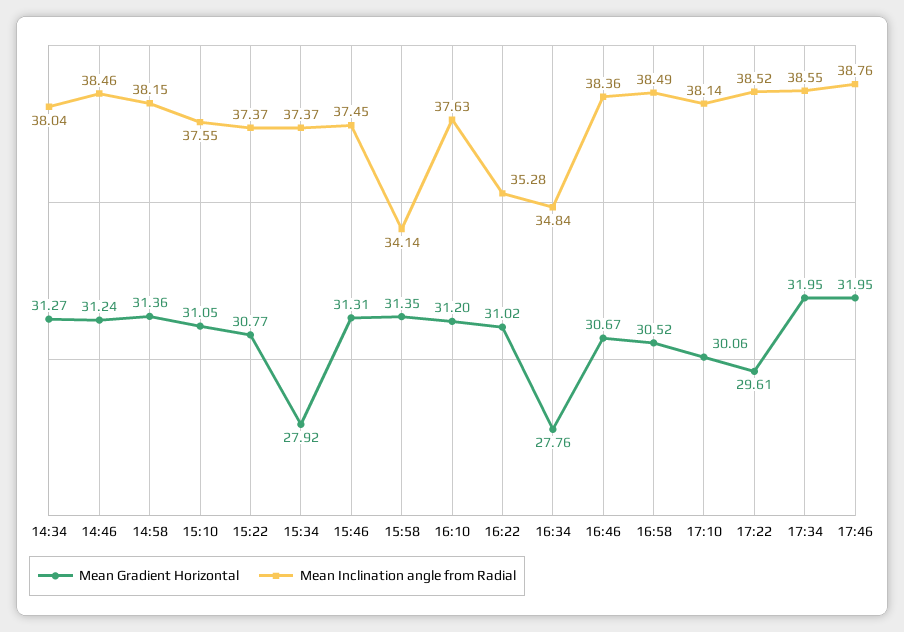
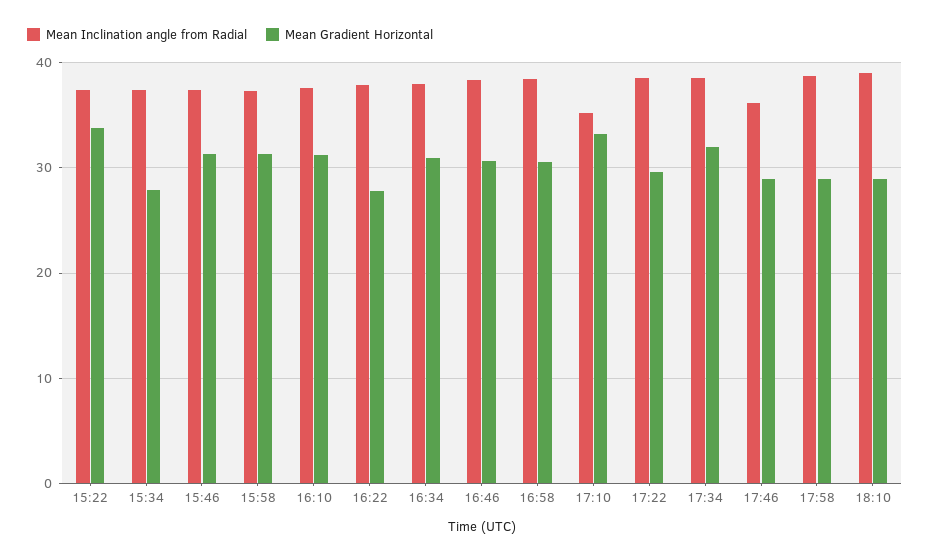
Mean Gradient Horizontal, 14:34: 31.27 -> none
Mean Inclination angle from Radial, 14:34: 38.04 -> none
Mean Gradient Horizontal, 14:46: 31.24 -> none
Mean Inclination angle from Radial, 14:46: 38.46 -> none
Mean Gradient Horizontal, 14:58: 31.36 -> none
Mean Inclination angle from Radial, 14:58: 38.15 -> none
Mean Gradient Horizontal, 15:10: 31.05 -> none
Mean Inclination angle from Radial, 15:10: 37.55 -> none
Mean Gradient Horizontal, 15:22: 30.77 -> 34
Mean Inclination angle from Radial, 15:58: 34.14 -> 37
Mean Gradient Horizontal, 16:22: 31.02 -> 28
Mean Inclination angle from Radial, 16:22: 35.28 -> 38
Mean Gradient Horizontal, 16:34: 27.76 -> 31
Mean Inclination angle from Radial, 16:34: 34.84 -> 38
Mean Gradient Horizontal, 17:10: 30.06 -> 33
Mean Inclination angle from Radial, 17:10: 38.14 -> 35
Mean Gradient Horizontal, 17:46: 31.95 -> 29
Mean Inclination angle from Radial, 17:46: 38.76 -> 36
Mean Inclination angle from Radial, 17:58: none -> 39
Mean Gradient Horizontal, 17:58: none -> 29
Mean Inclination angle from Radial, 18:10: none -> 39
Mean Gradient Horizontal, 18:10: none -> 29

